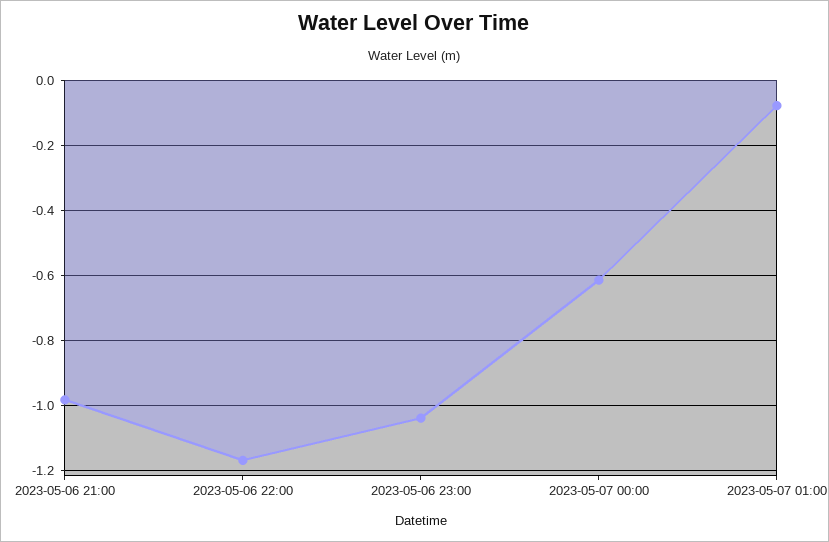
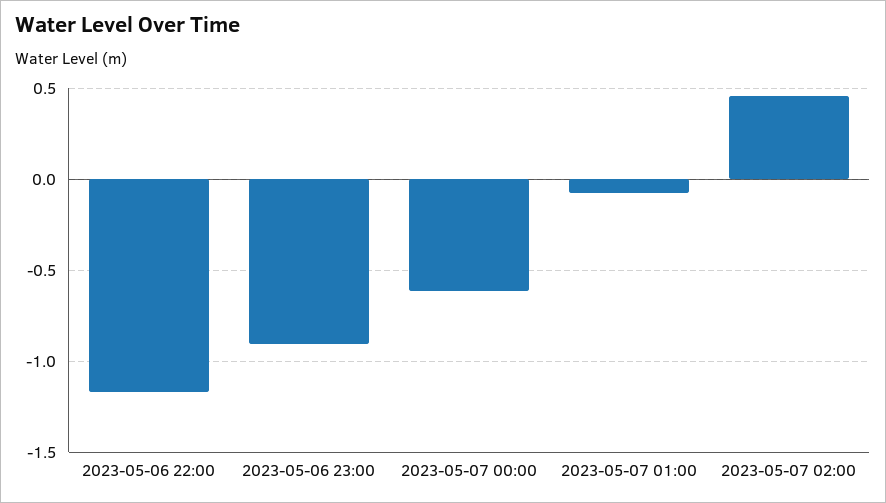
2023-05-06 21:00: -0.98 -> none
2023-05-06 23:00: -1.04 -> -0.9
2023-05-07 02:00: none -> 0.45

